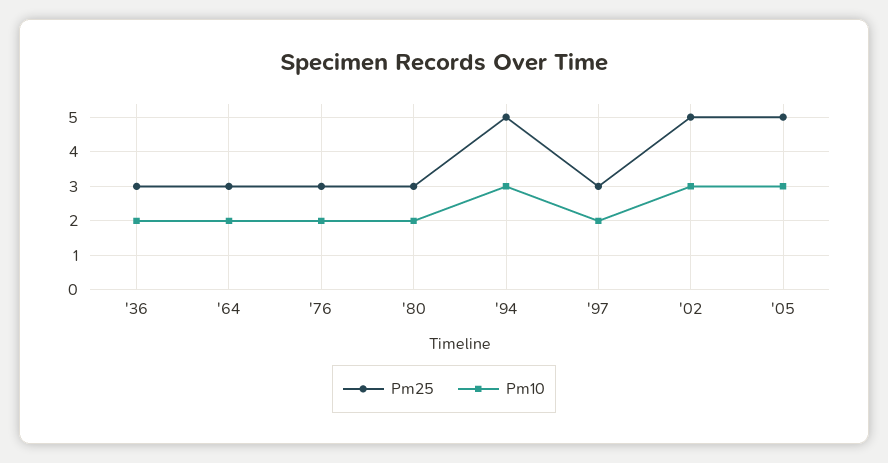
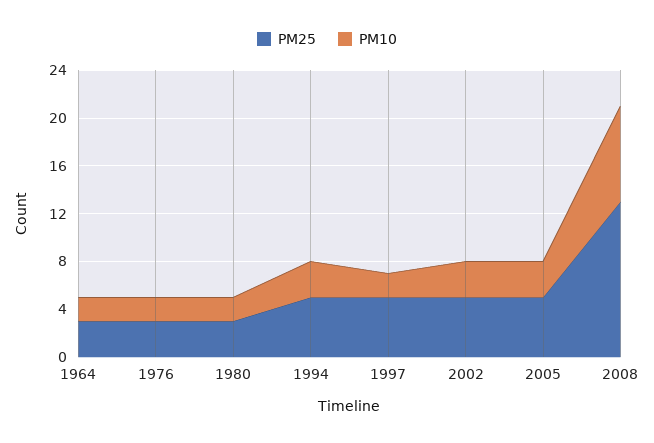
Pm25, '36: 3 -> none
Pm10, '36: 2 -> none
Pm25, '97: 3 -> 5
Pm25, 2008: none -> 13
Pm10, 2008: none -> 8

